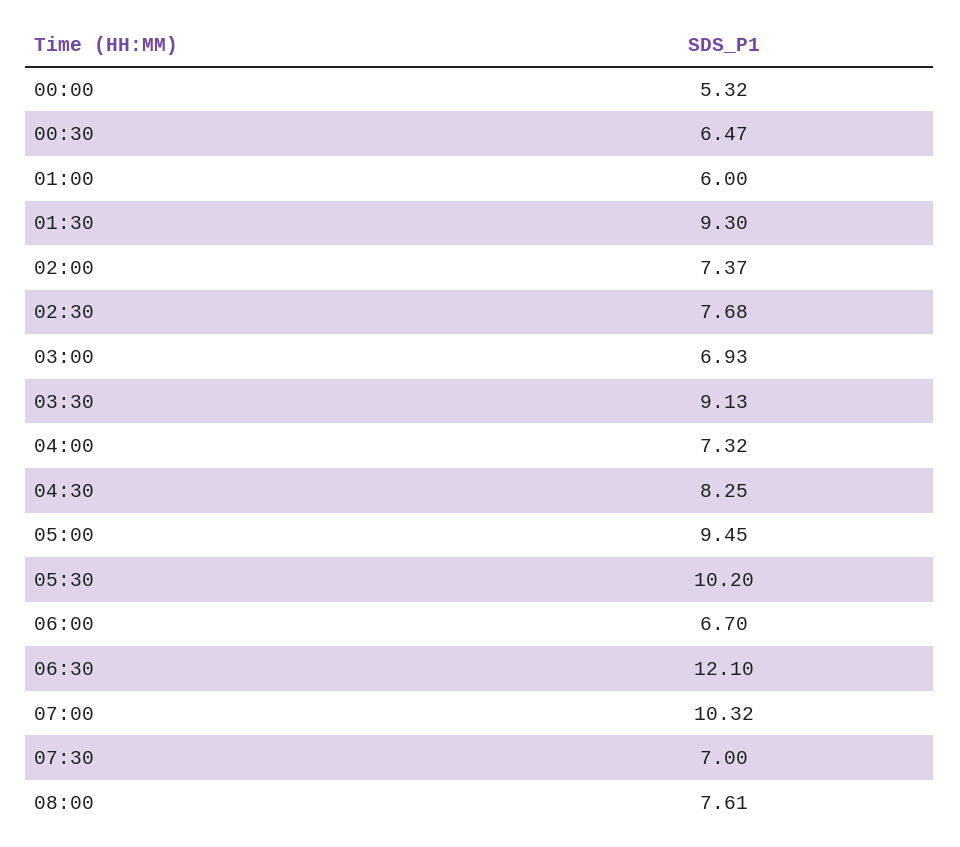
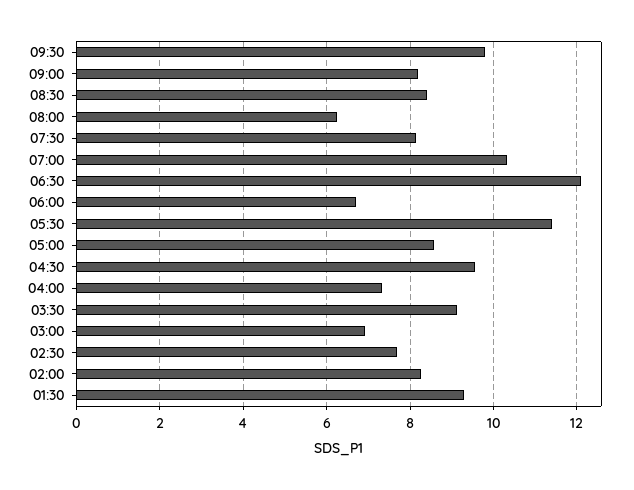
00:00: 5.32 -> none
00:30: 6.47 -> none
01:00: 6 -> none
02:00: 7.37 -> 8.2
04:30: 8.25 -> 9.6
05:00: 9.45 -> 8.6
05:30: 10.2 -> 11.4
07:30: 7 -> 8.2
08:00: 7.61 -> 6.2
09:30: none -> 9.8
09:00: none -> 8.2
08:30: none -> 8.4

